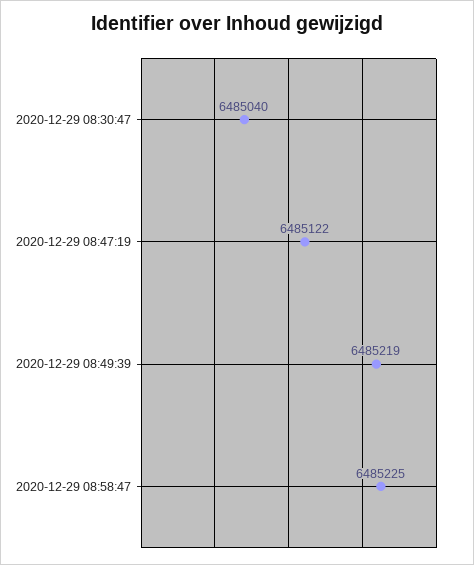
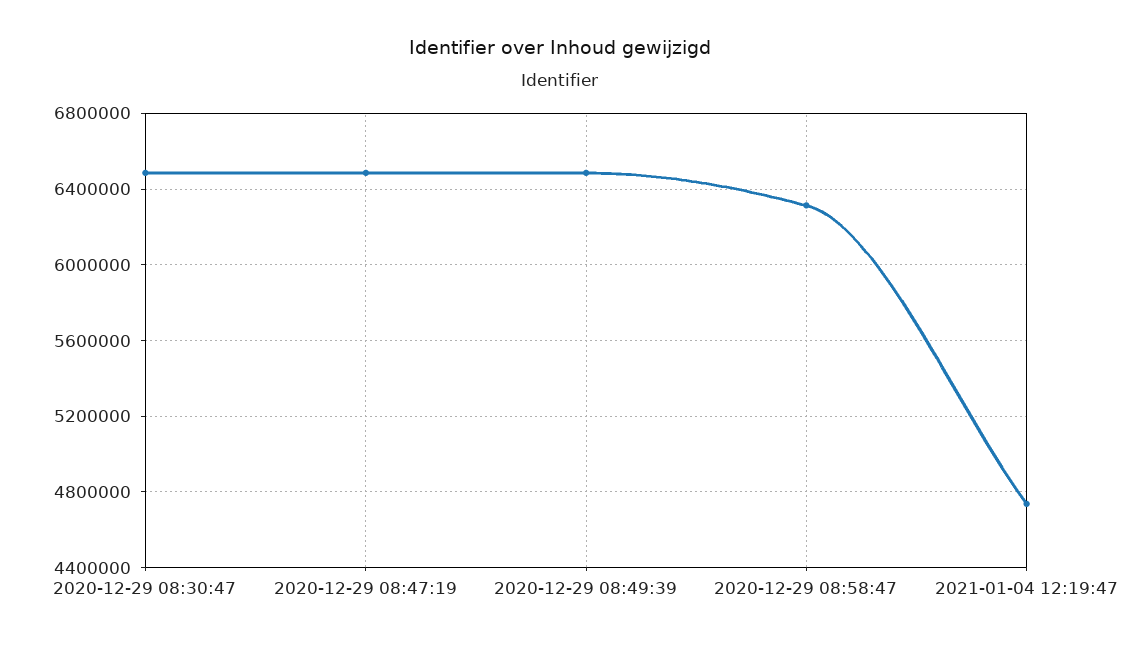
2020-12-29 08:58:47: 6485225 -> 6300000
2021-01-04 12:19:47: none -> 4750000

